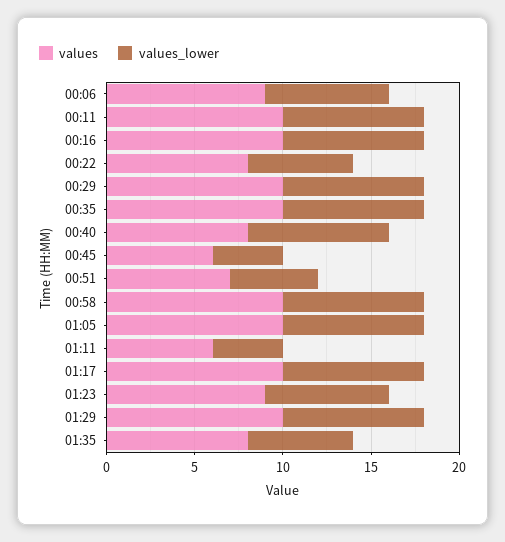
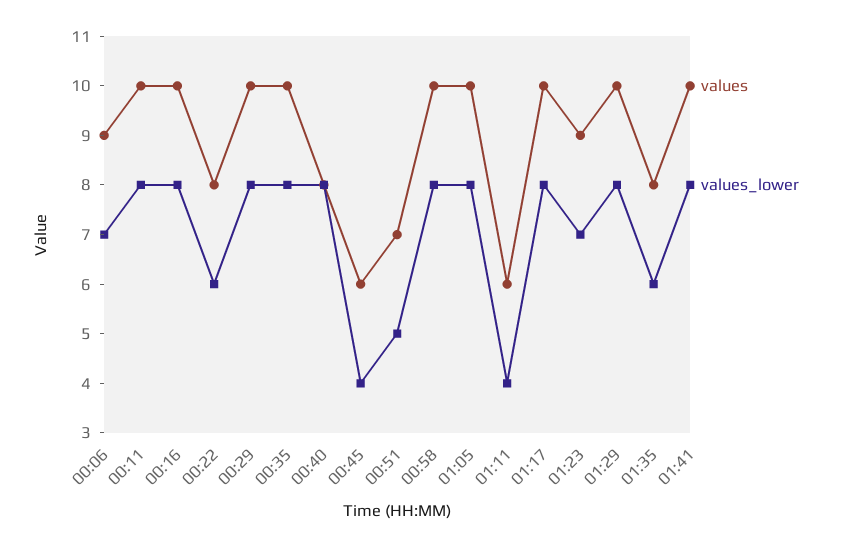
values, 01:41: none -> 10
values_lower, 01:41: none -> 8

